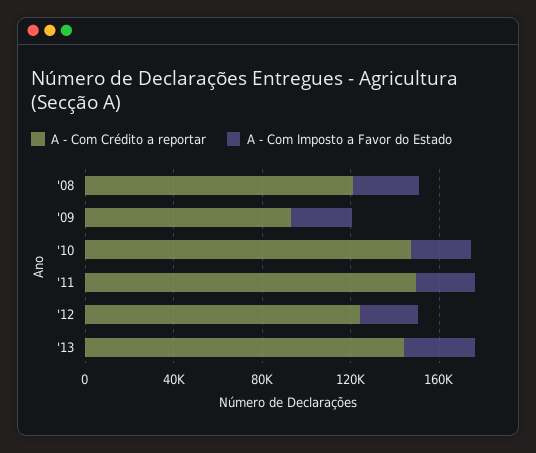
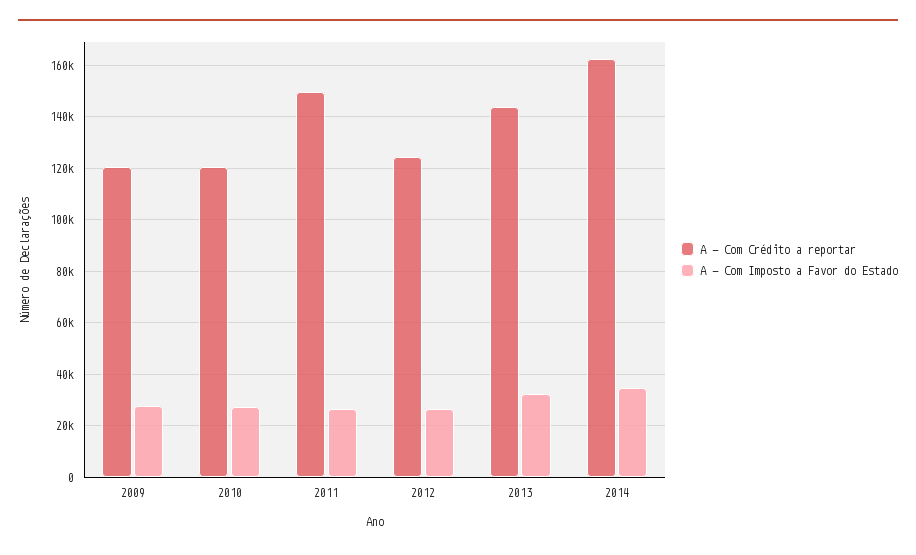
A - Com Crédito a reportar, '08: 120000 -> none
A - Com Imposto a Favor do Estado, '08: 30000 -> none
A - Com Crédito a reportar, '09: 90000 -> 120000
A - Com Crédito a reportar, '10: 150000 -> 120000
A - Com Crédito a reportar, 2014: none -> 162500
A - Com Imposto a Favor do Estado, 2014: none -> 35000

